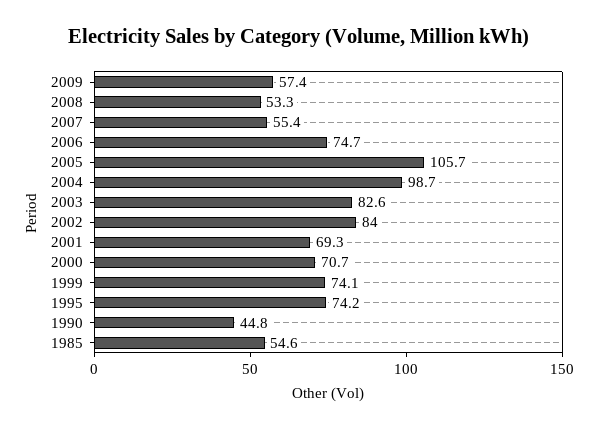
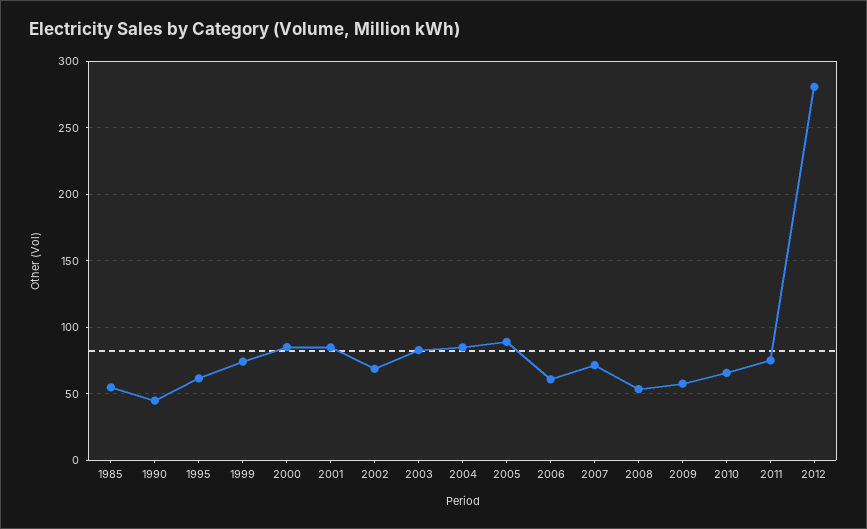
2007: 55.4 -> 70
2006: 74.7 -> 60
2005: 105.7 -> 90
2004: 98.7 -> 85
2002: 84 -> 70
2001: 69.3 -> 85
2000: 70.7 -> 85
1995: 74.2 -> 60
2010: none -> 65
2011: none -> 75
2012: none -> 280

